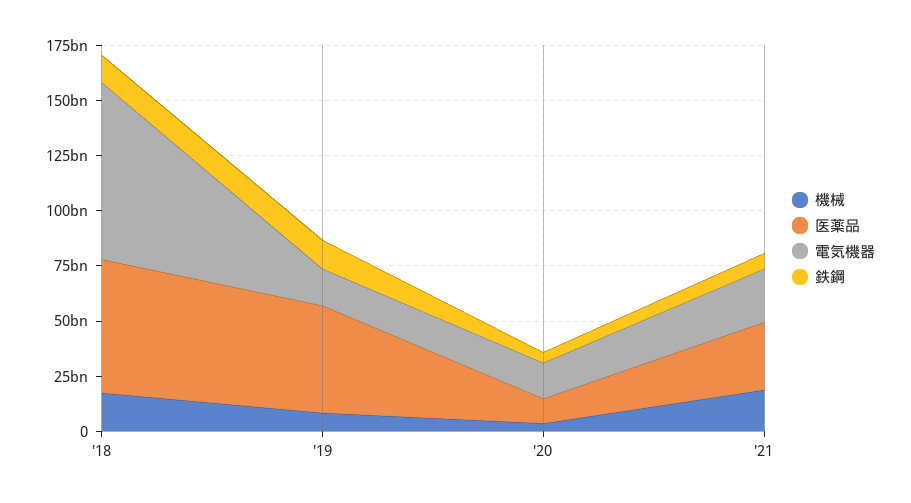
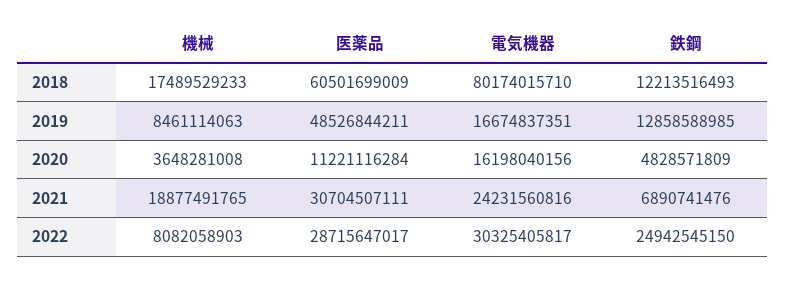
機械, 2022: none -> 8082058903
医薬品, 2022: none -> 28715647017
電気機器, 2022: none -> 30325405817
鉄鋼, 2022: none -> 24942545150

